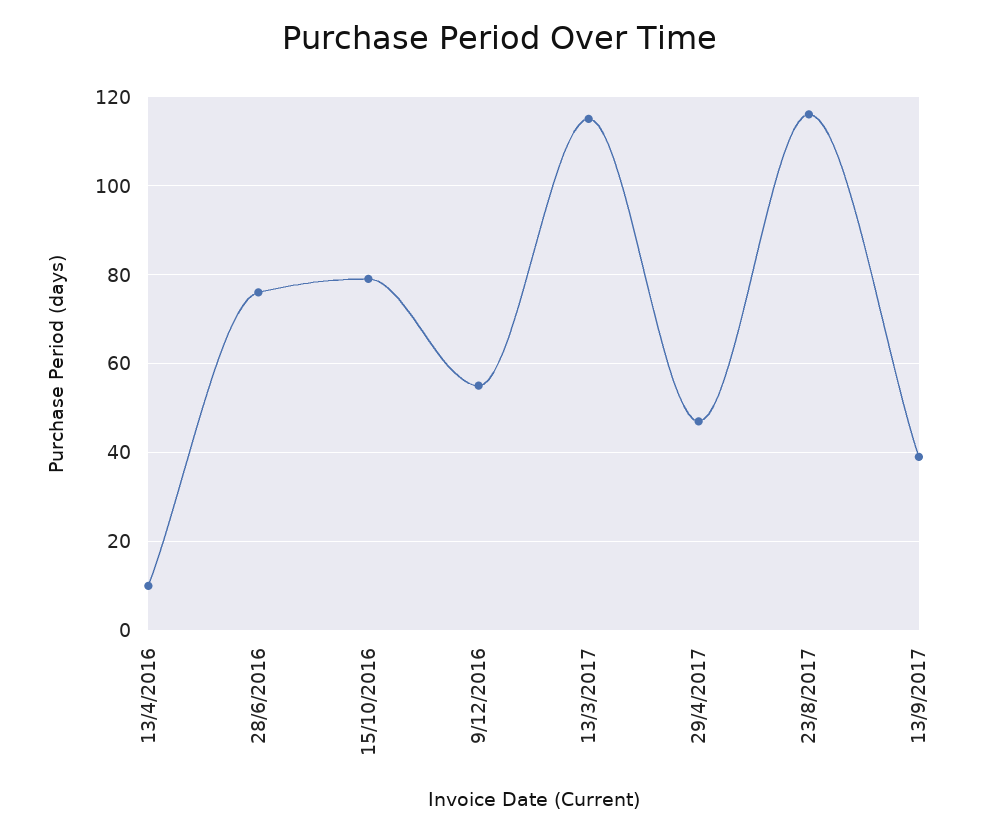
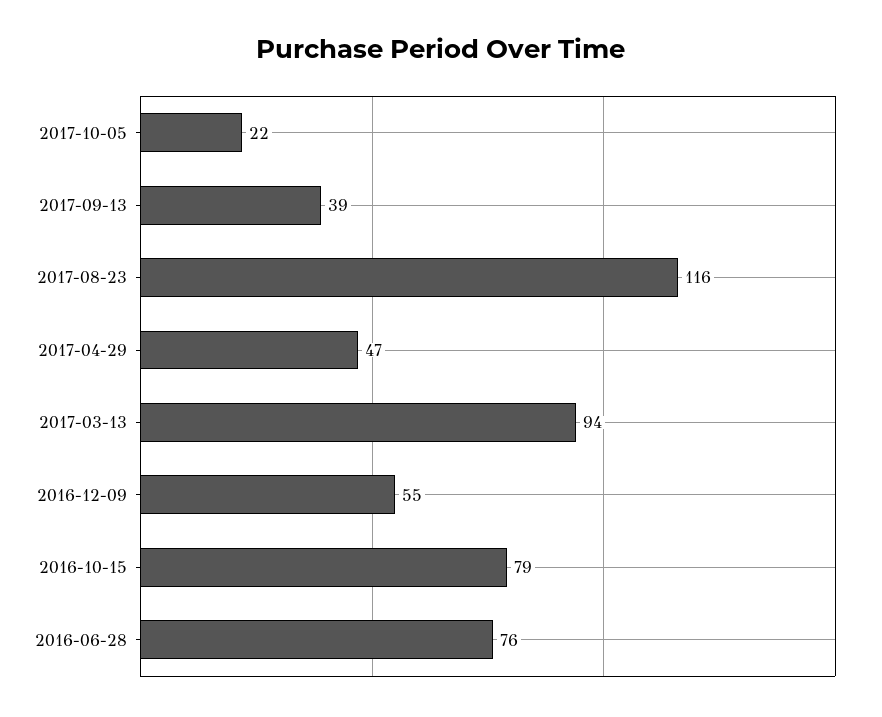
13/4/2016: 10 -> none
13/3/2017: 115 -> 94
2017-10-05: none -> 22

